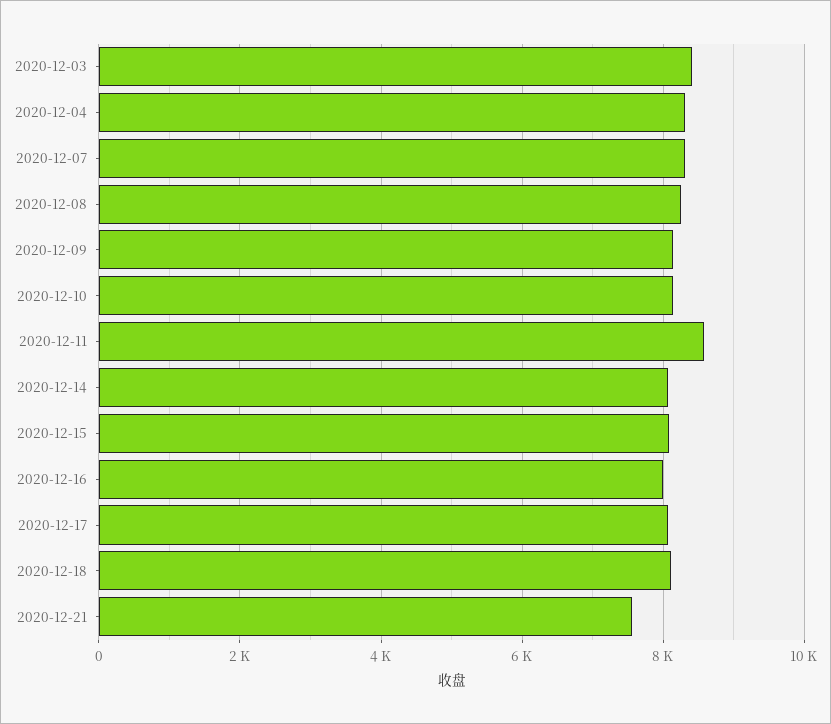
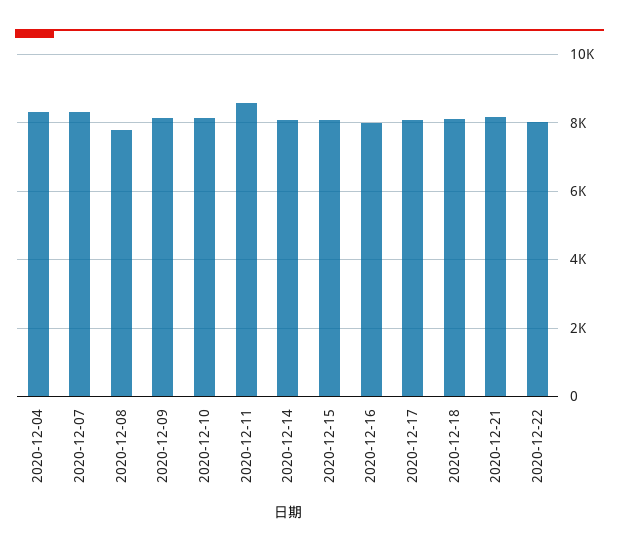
2020-12-03: 8400 -> none
2020-12-08: 8200 -> 7800
2020-12-21: 7600 -> 8200
2020-12-22: none -> 8000

